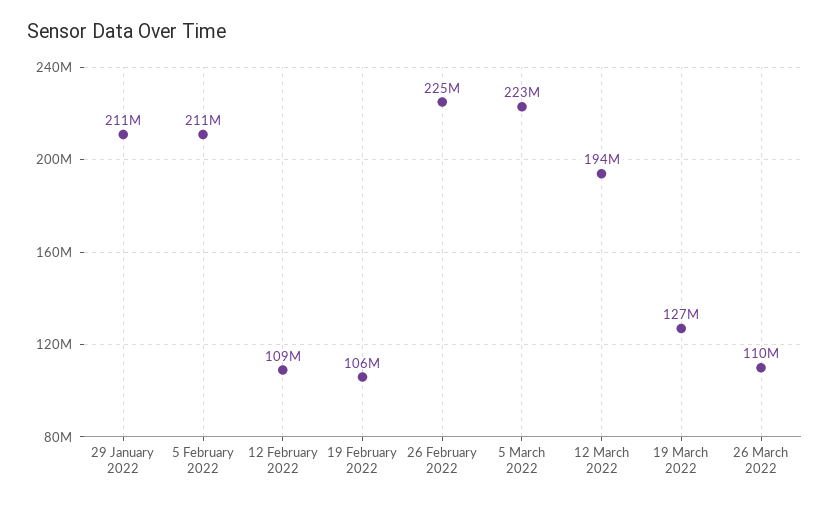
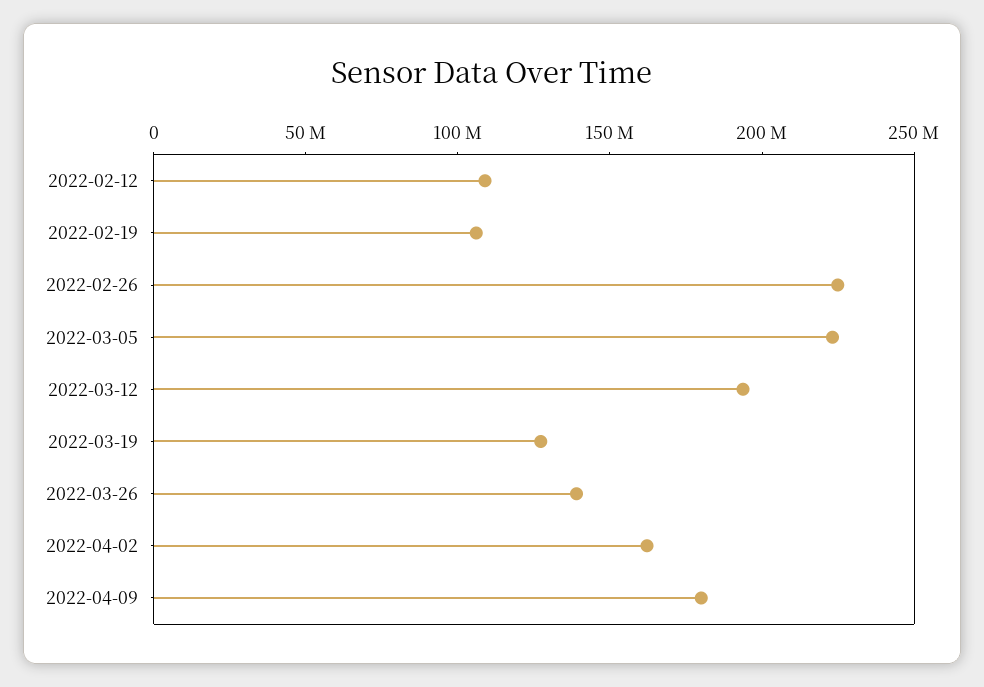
29 January 2022: 211000000 -> none
5 February 2022: 211000000 -> none
26 March 2022: 110000000 -> 140000000
2022-04-02: none -> 160000000
2022-04-09: none -> 180000000

